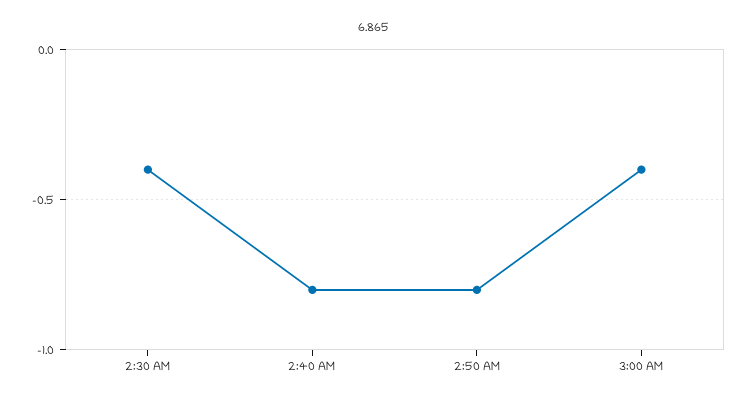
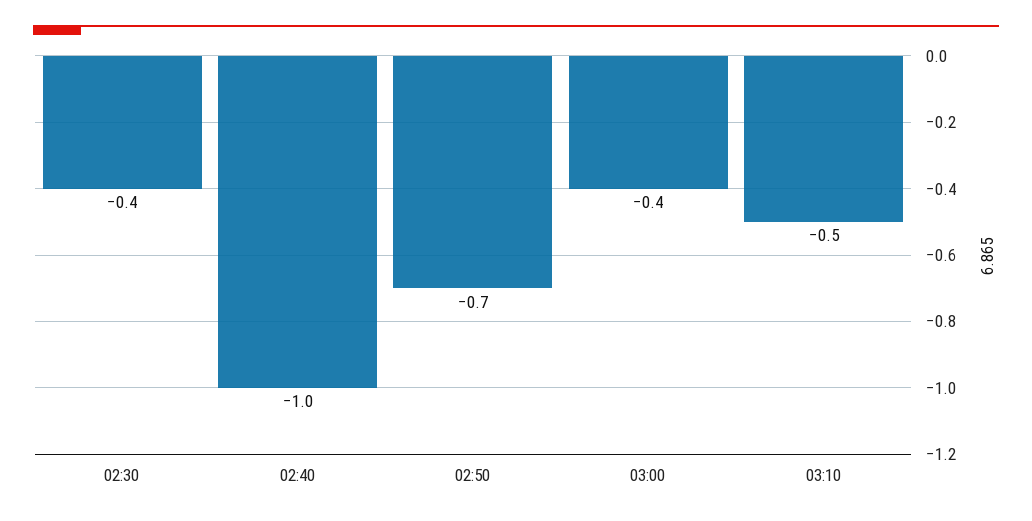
2:40 AM: -0.8 -> -1
2:50 AM: -0.8 -> -0.7
03:10: none -> -0.5

